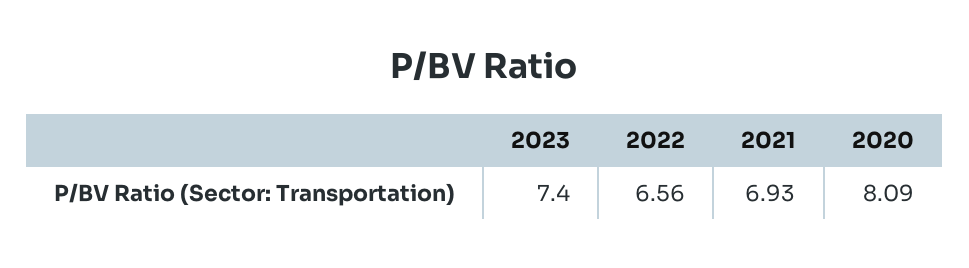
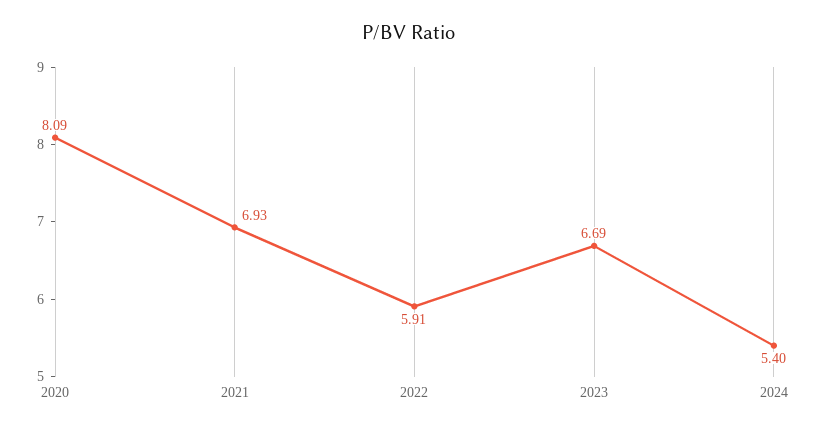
2023: 7.4 -> 6.69
2022: 6.56 -> 5.91
2024: none -> 5.4

